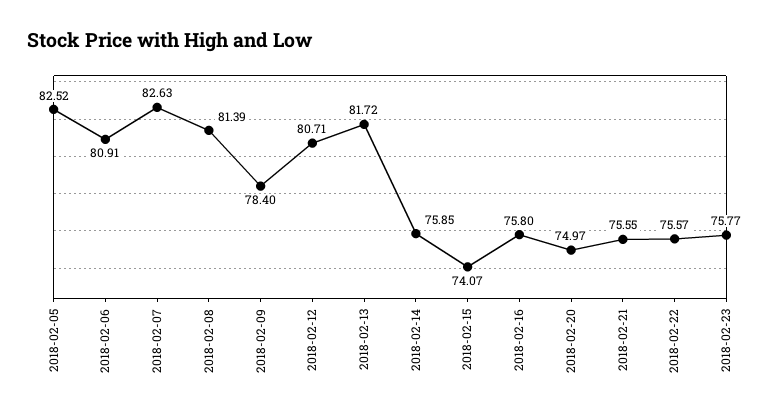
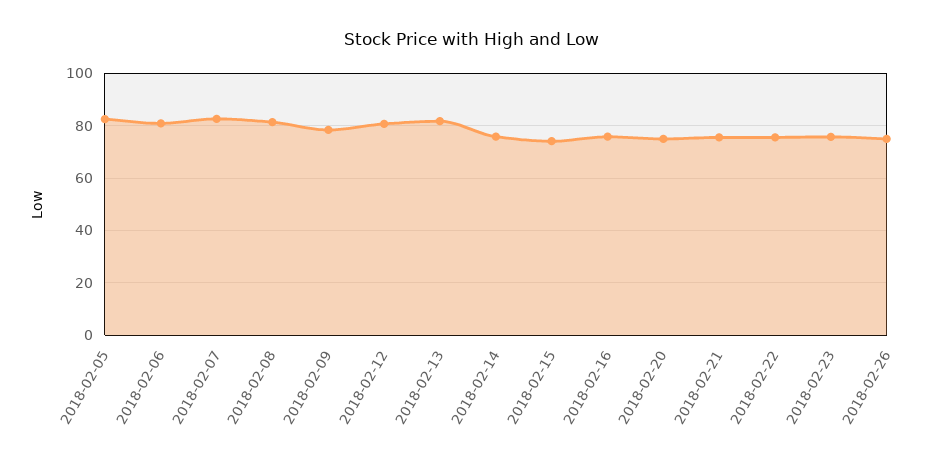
2018-02-26: none -> 75

